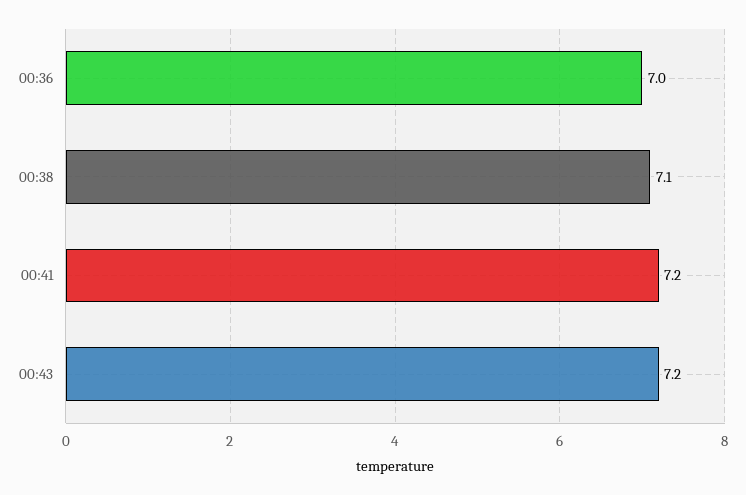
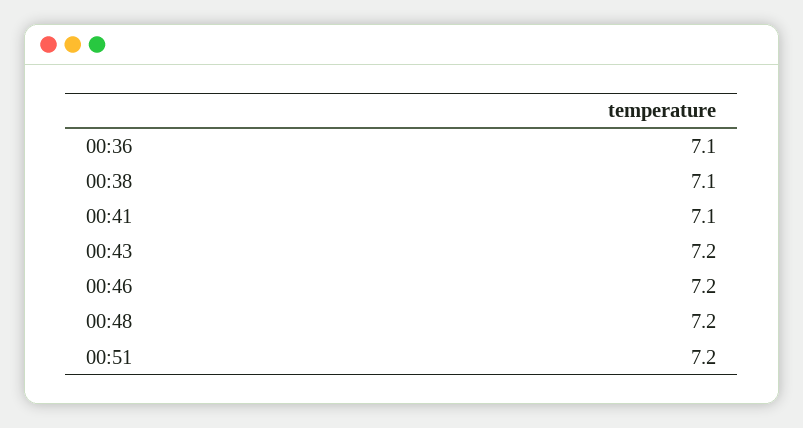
00:36: 7 -> 7.1
00:41: 7.2 -> 7.1
00:46: none -> 7.2
00:48: none -> 7.2
00:51: none -> 7.2

